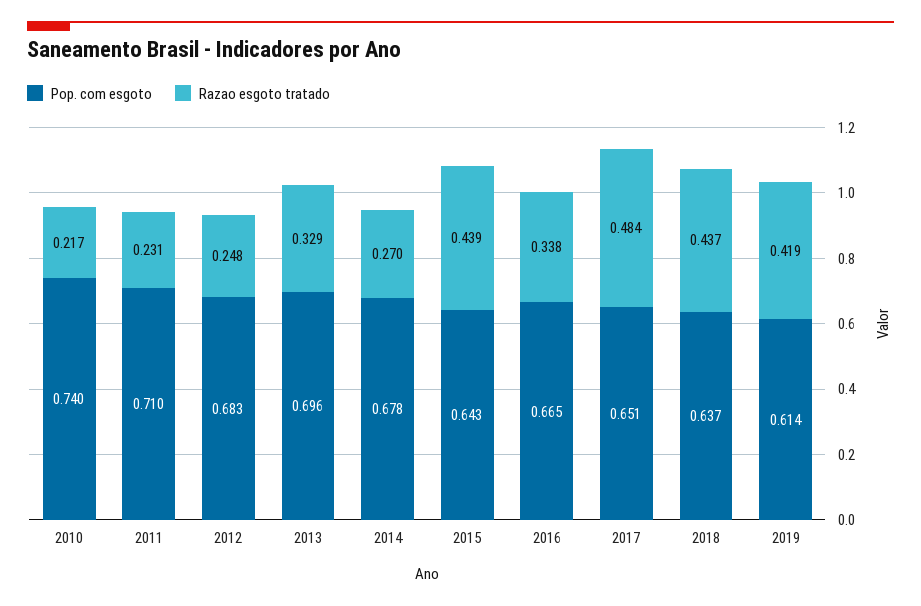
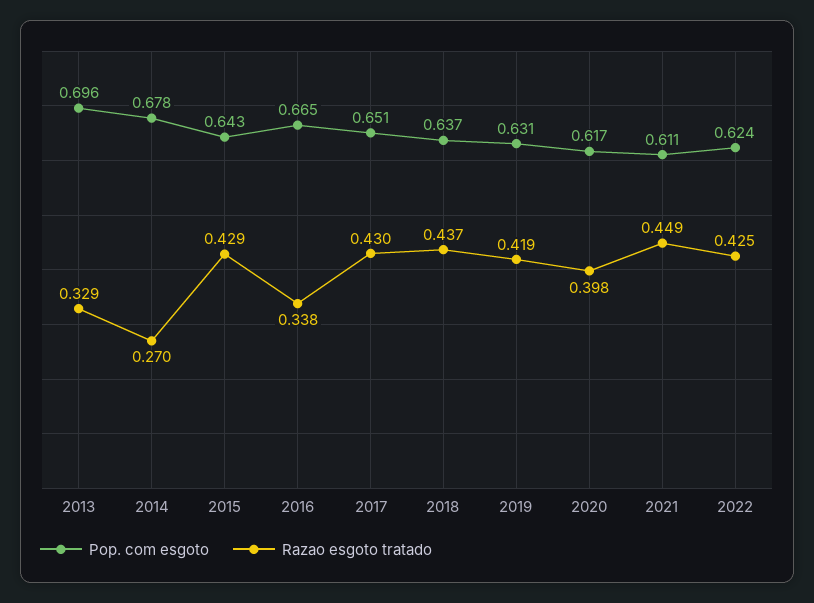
Pop. com esgoto, 2010: 0.74 -> none
Razao esgoto tratado, 2010: 0.217 -> none
Pop. com esgoto, 2011: 0.71 -> none
Razao esgoto tratado, 2011: 0.231 -> none
Pop. com esgoto, 2012: 0.683 -> none
Razao esgoto tratado, 2012: 0.248 -> none
Razao esgoto tratado, 2015: 0.439 -> 0.429
Razao esgoto tratado, 2017: 0.484 -> 0.43
Pop. com esgoto, 2019: 0.614 -> 0.631
Pop. com esgoto, 2020: none -> 0.617
Razao esgoto tratado, 2020: none -> 0.398
Pop. com esgoto, 2021: none -> 0.611
Razao esgoto tratado, 2021: none -> 0.449
Pop. com esgoto, 2022: none -> 0.624
Razao esgoto tratado, 2022: none -> 0.425

